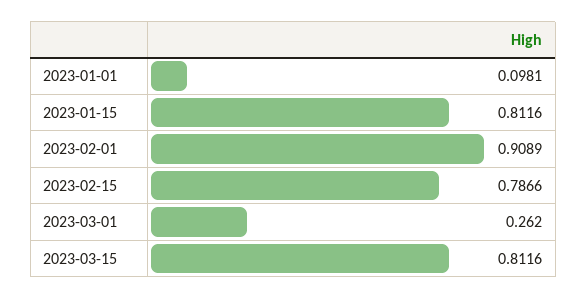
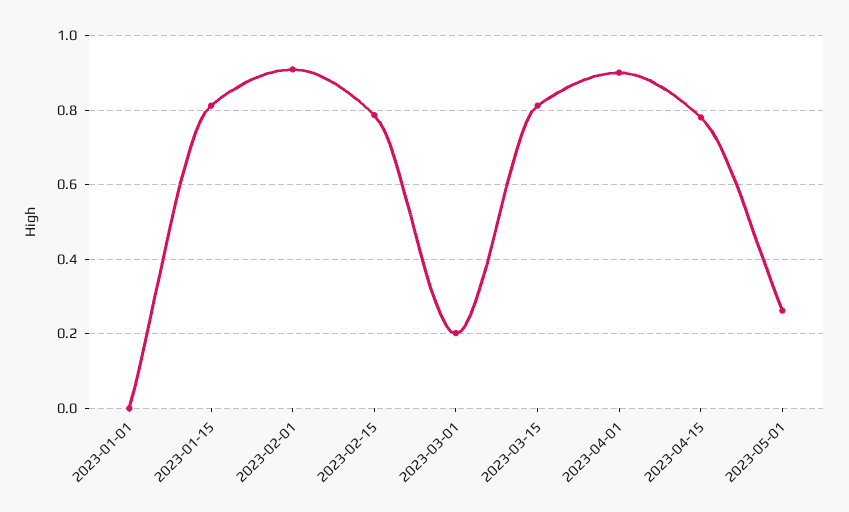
2023-01-01: 0.0981 -> 0
2023-03-01: 0.262 -> 0.2
2023-04-01: none -> 0.9
2023-04-15: none -> 0.78
2023-05-01: none -> 0.26

